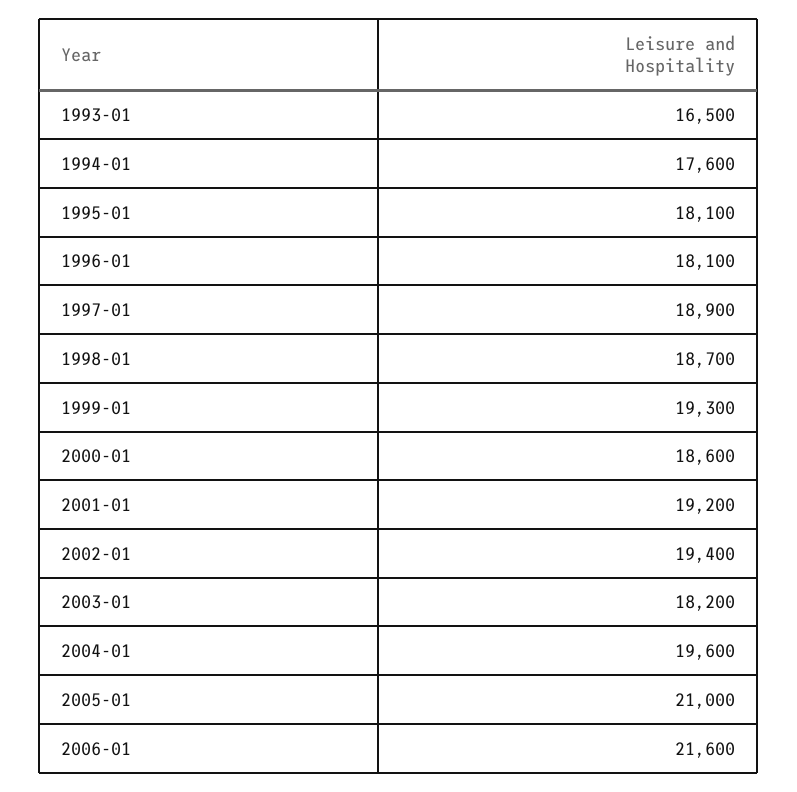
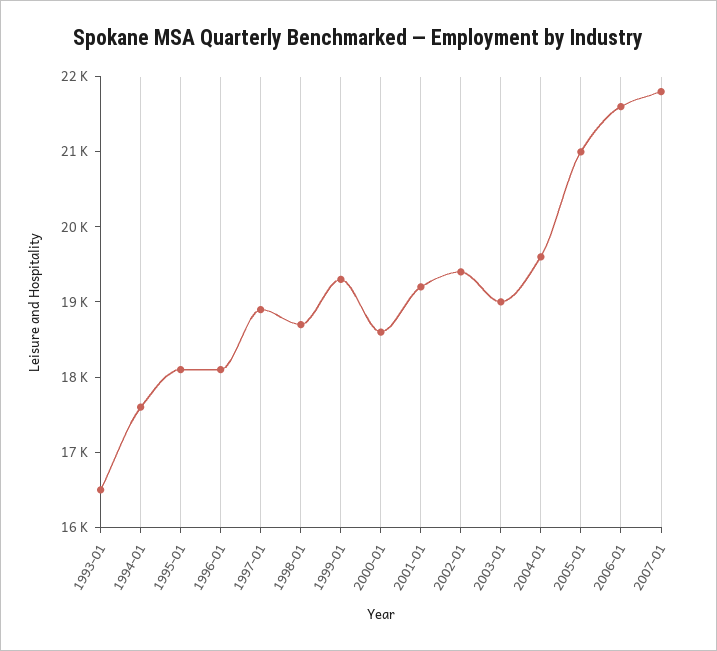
2003-01: 18200 -> 19000
2007-01: none -> 21800

